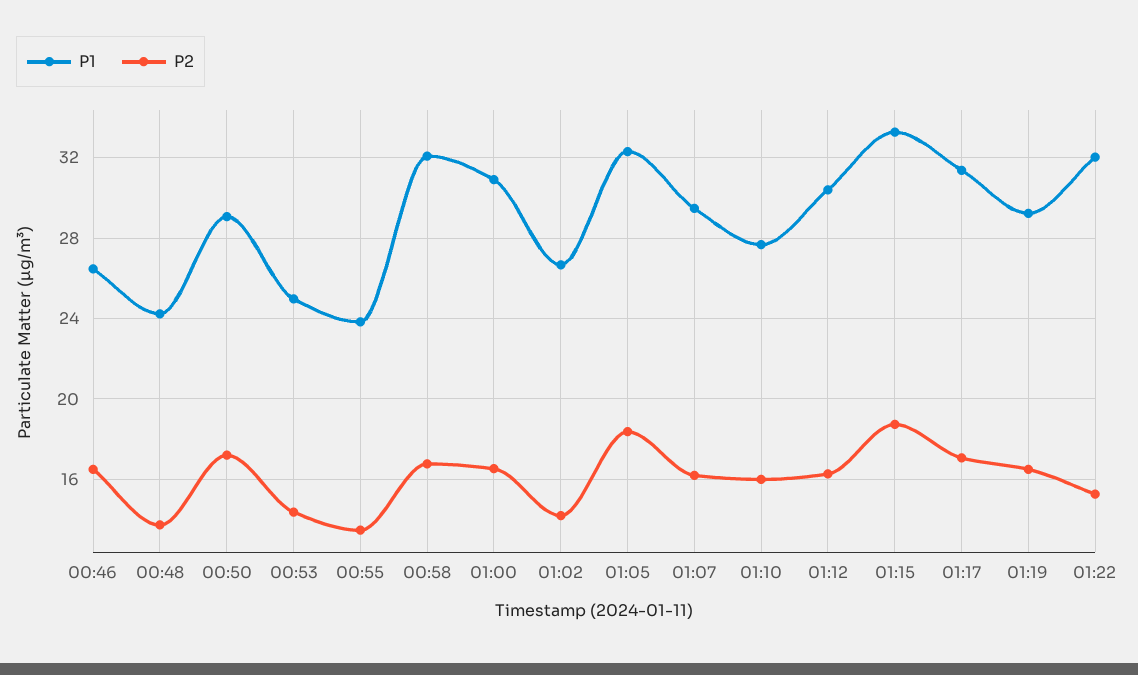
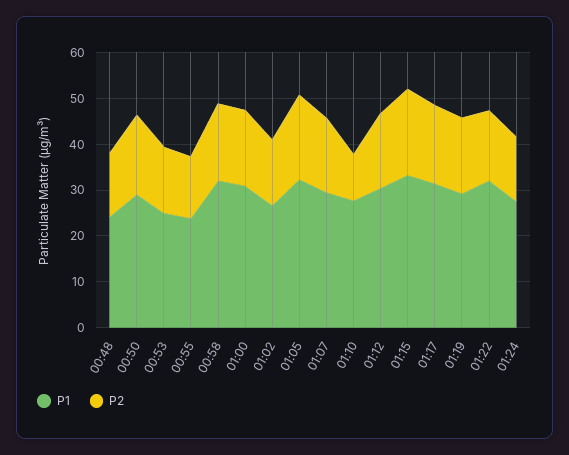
P1, 00:46: 26.5 -> none
P2, 00:46: 16.5 -> none
P2, 01:10: 16 -> 10
P1, 01:24: none -> 28
P2, 01:24: none -> 14

